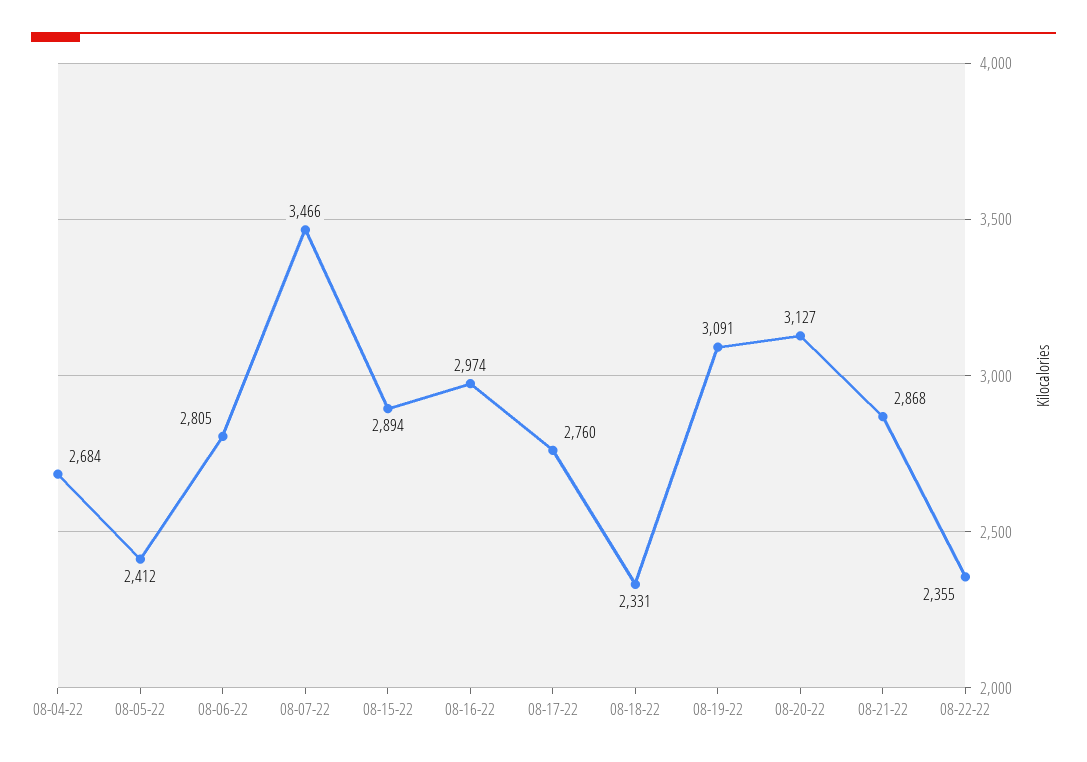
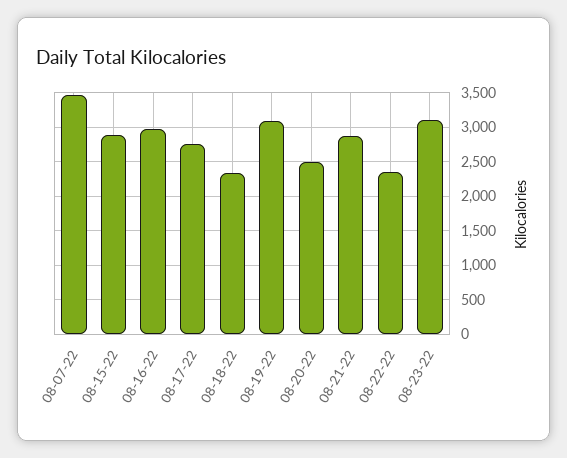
08-04-22: 2684 -> none
08-05-22: 2412 -> none
08-06-22: 2805 -> none
08-20-22: 3127 -> 2500
08-23-22: none -> 3100

